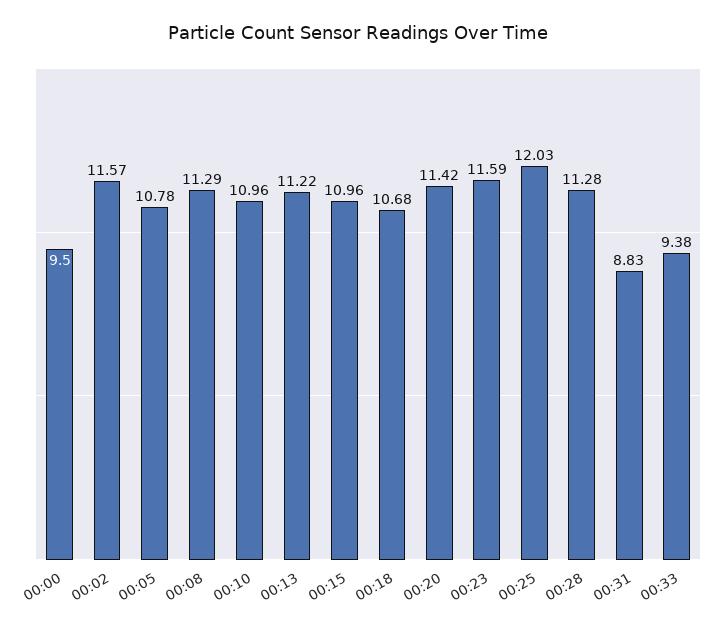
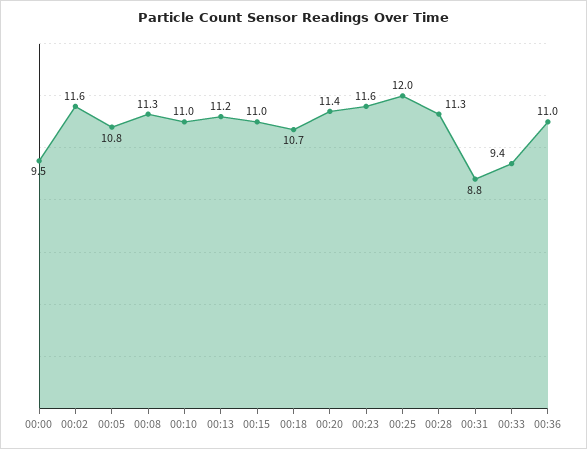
00:36: none -> 11

